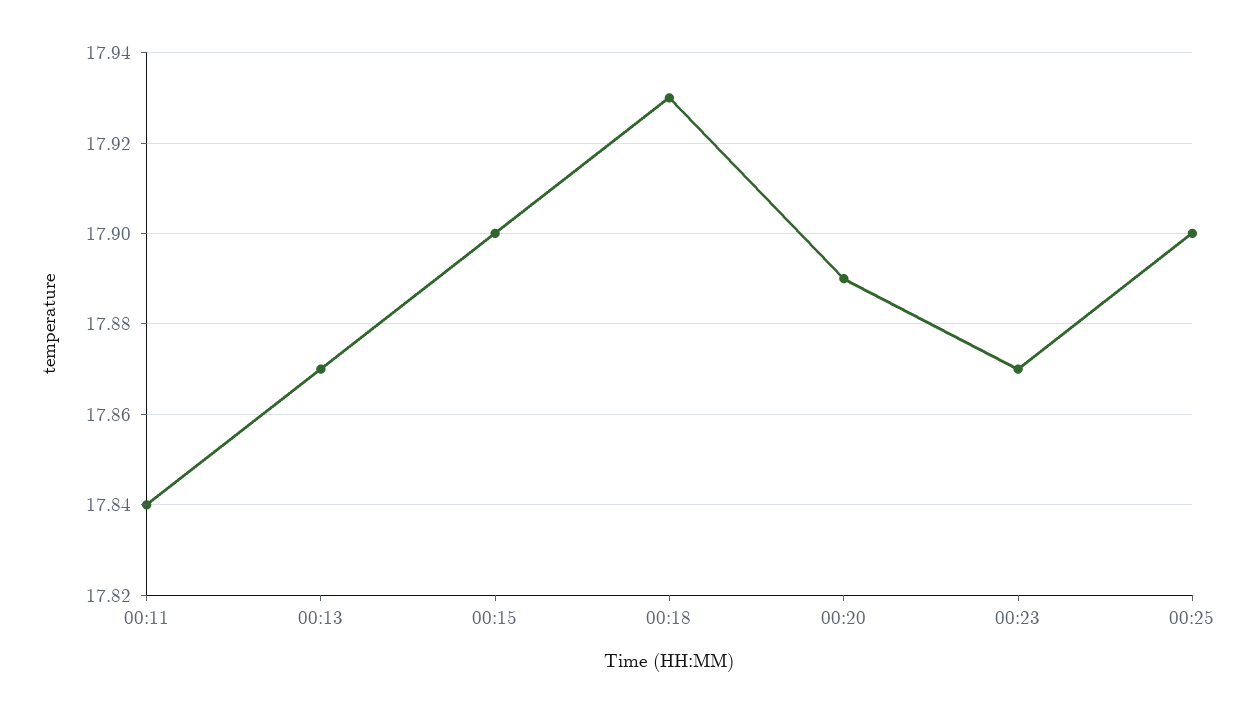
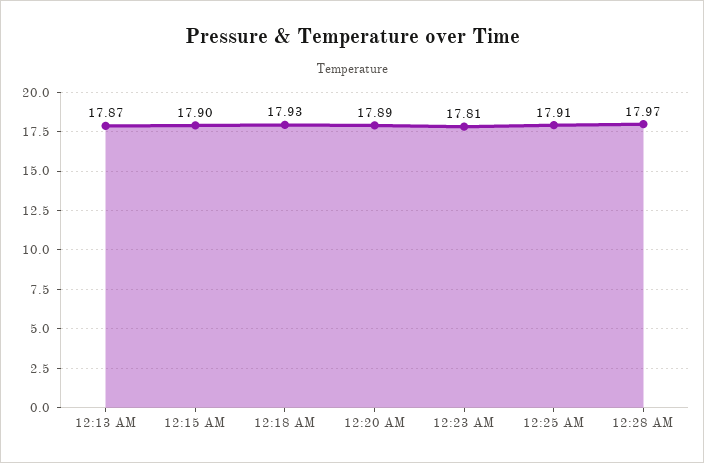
00:11: 17.84 -> none
00:23: 17.87 -> 17.81
00:25: 17.9 -> 17.91
12:28 AM: none -> 17.97

